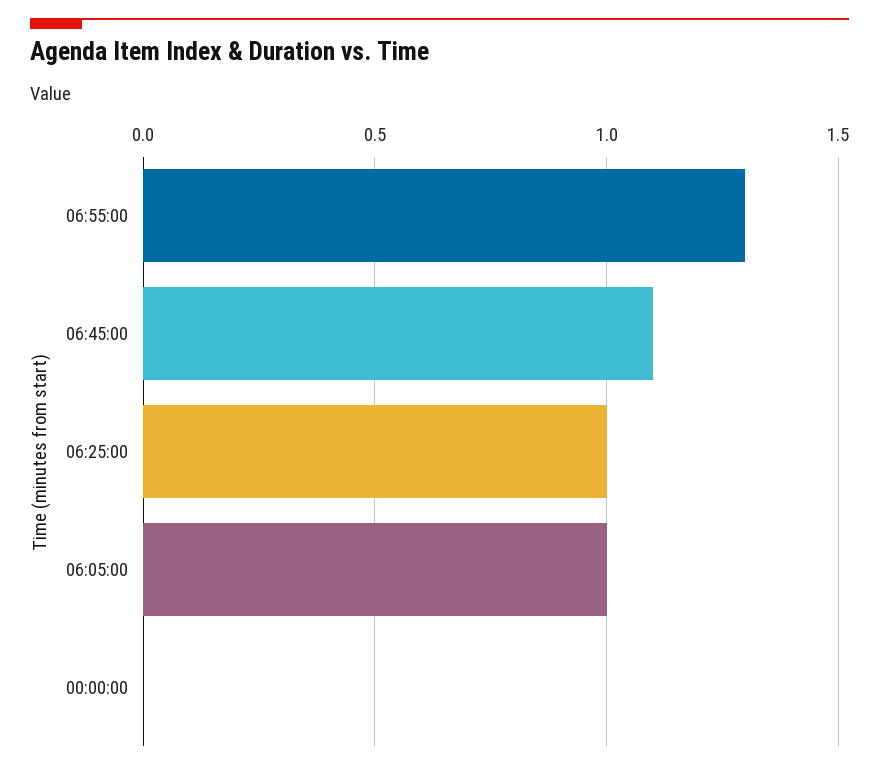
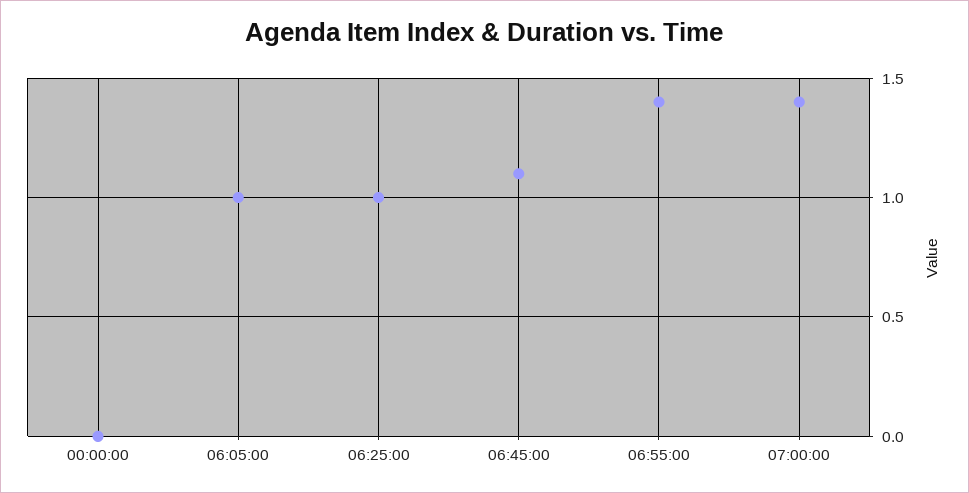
06:55:00: 1.3 -> 1.4
07:00:00: none -> 1.4

